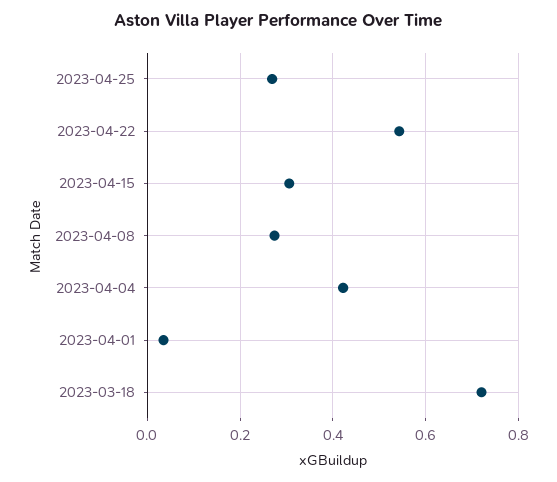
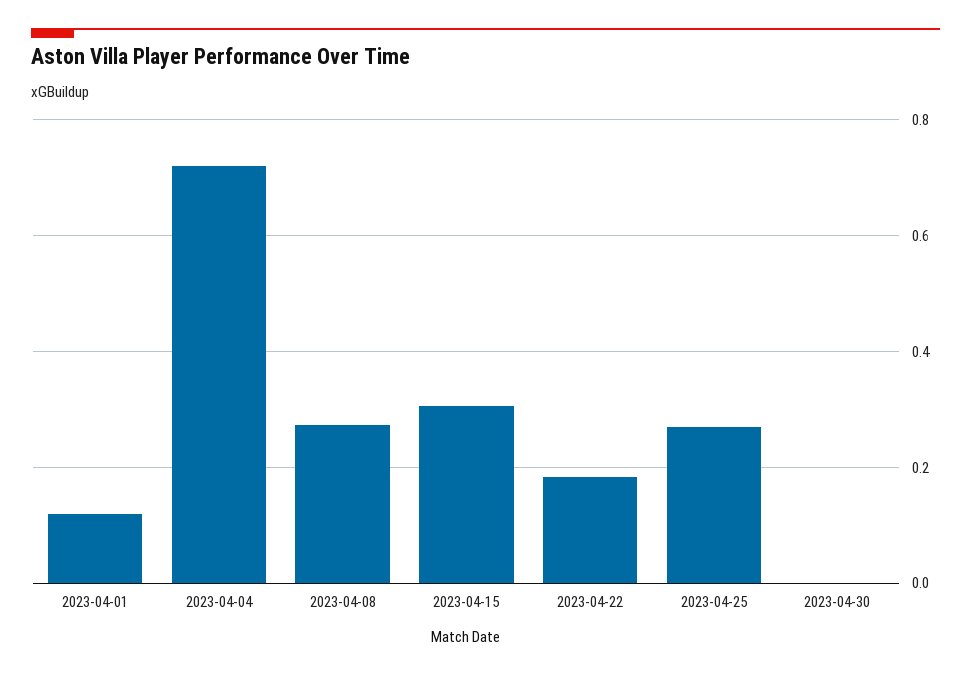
2023-04-22: 0.54 -> 0.18
2023-04-04: 0.42 -> 0.72
2023-04-01: 0.04 -> 0.12
2023-03-18: 0.72 -> none
2023-04-30: none -> 0

